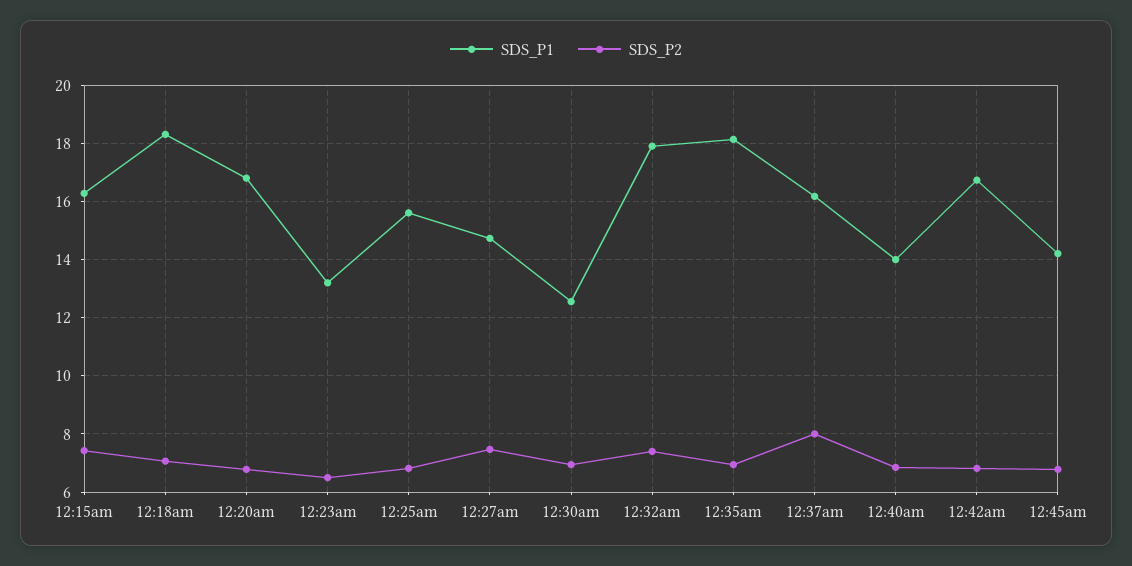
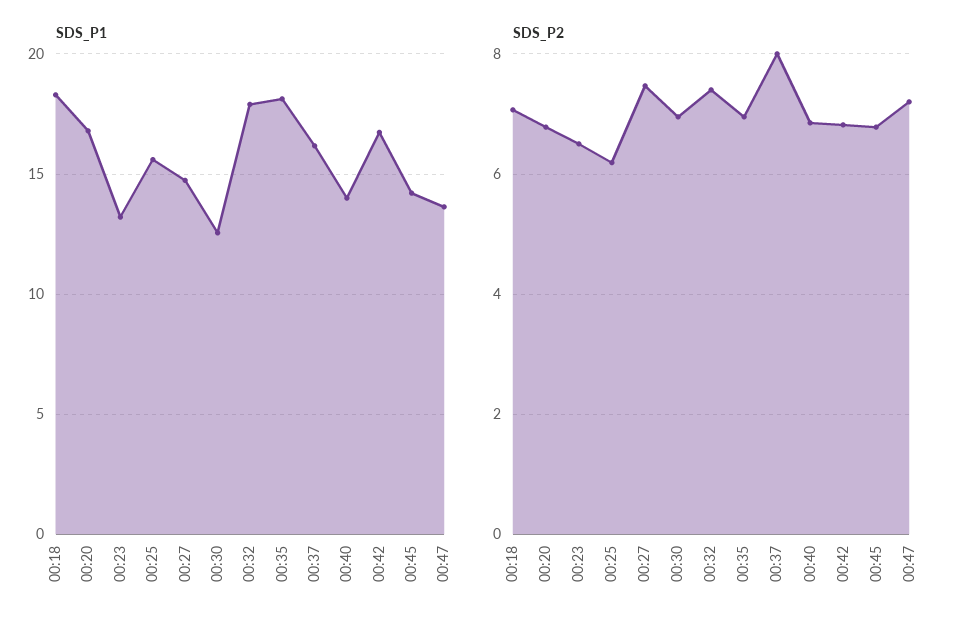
SDS_P1, 12:15am: 16.25 -> none
SDS_P2, 12:15am: 7.5 -> none
SDS_P2, 12:25am: 6.75 -> 6.2
SDS_P1, 00:47: none -> 13.5
SDS_P2, 00:47: none -> 7.2

